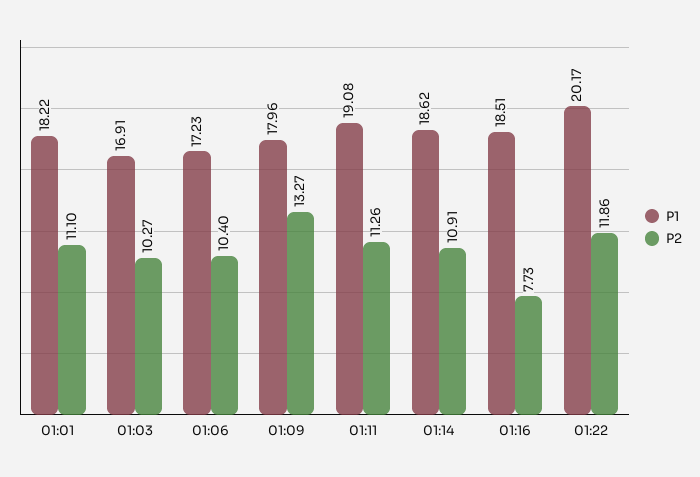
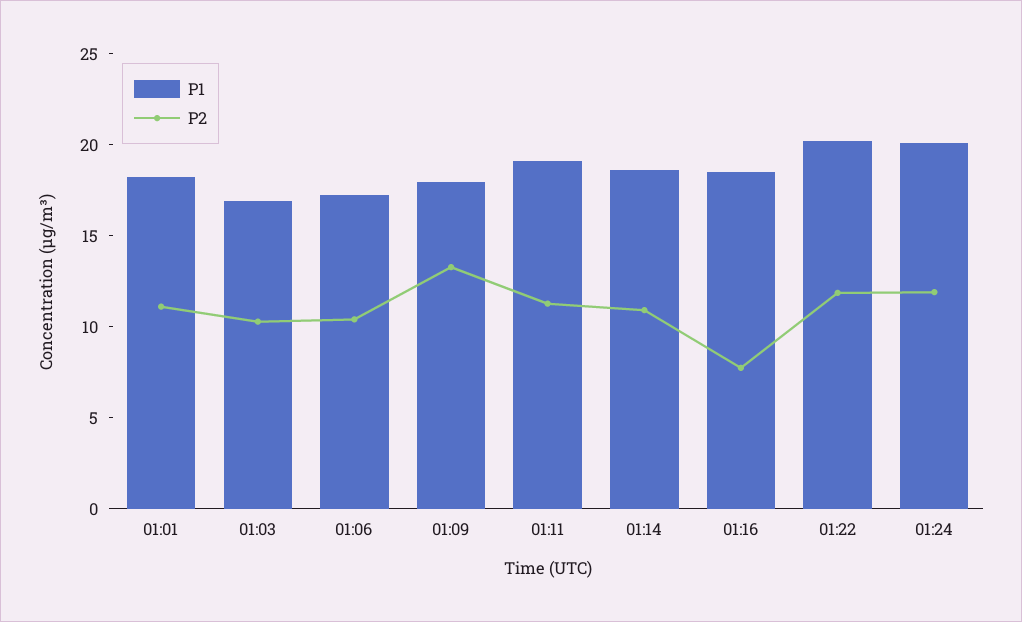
P1, 01:24: none -> 20
P2, 01:24: none -> 12

